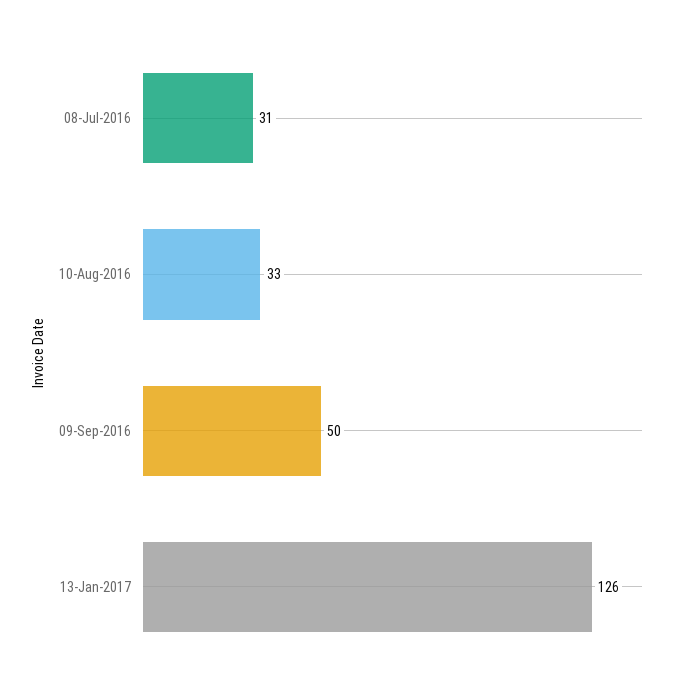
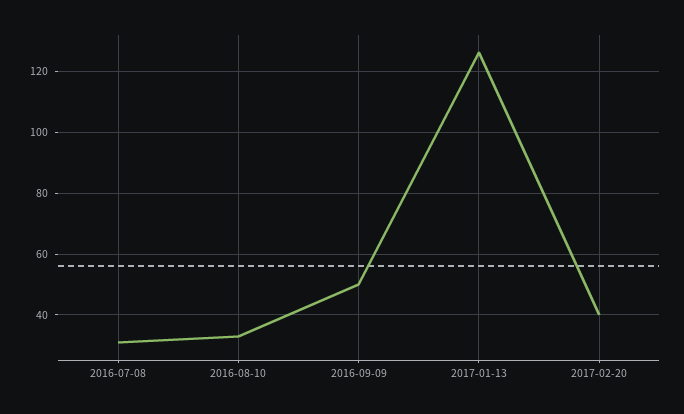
2017-02-20: none -> 40

